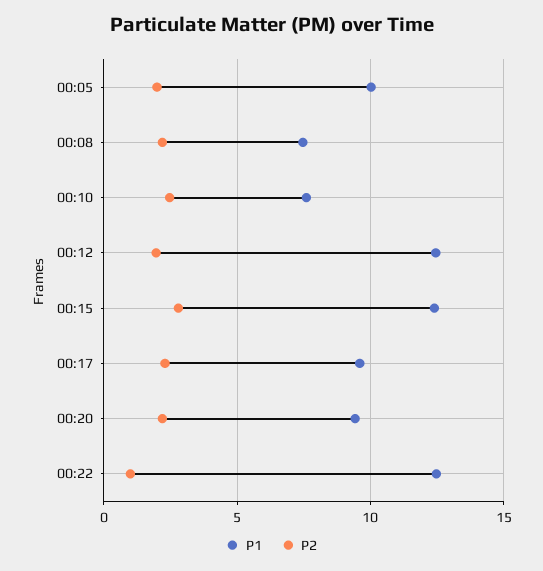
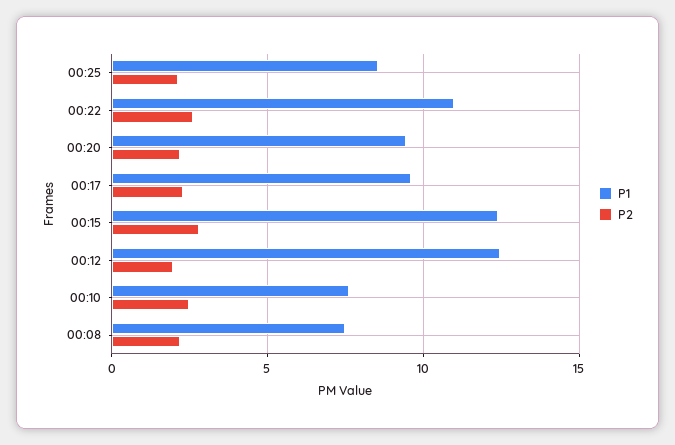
P1, 00:05: 10 -> none
P2, 00:05: 2 -> none
P1, 00:22: 12.5 -> 11
P2, 00:22: 1 -> 2.5
P1, 00:25: none -> 8.5
P2, 00:25: none -> 2

